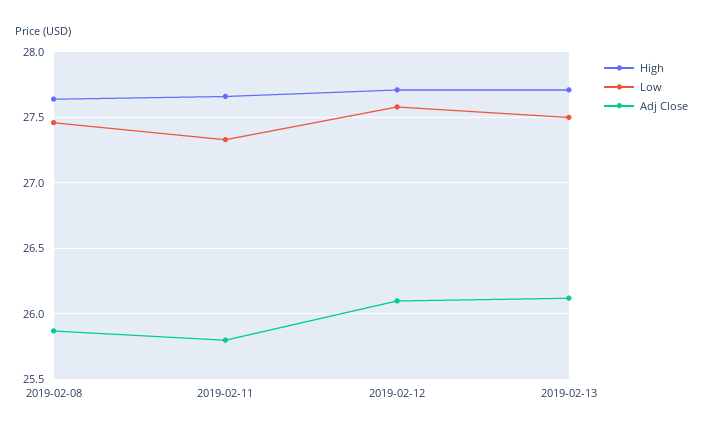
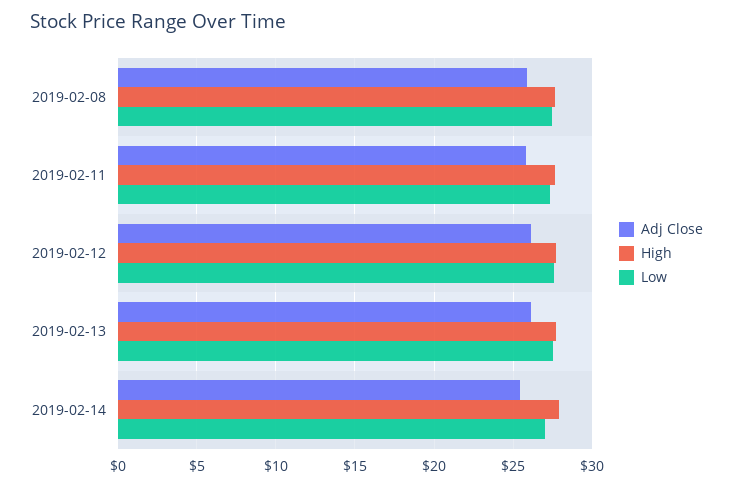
Adj Close, 2019-02-14: none -> 25.5
High, 2019-02-14: none -> 28
Low, 2019-02-14: none -> 27

